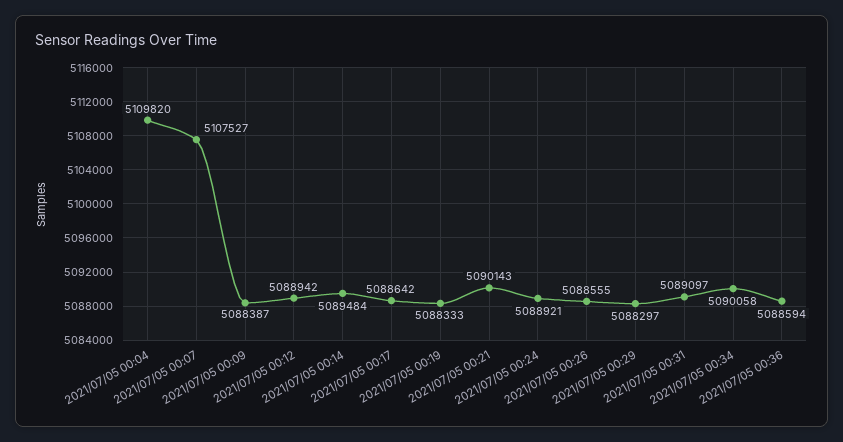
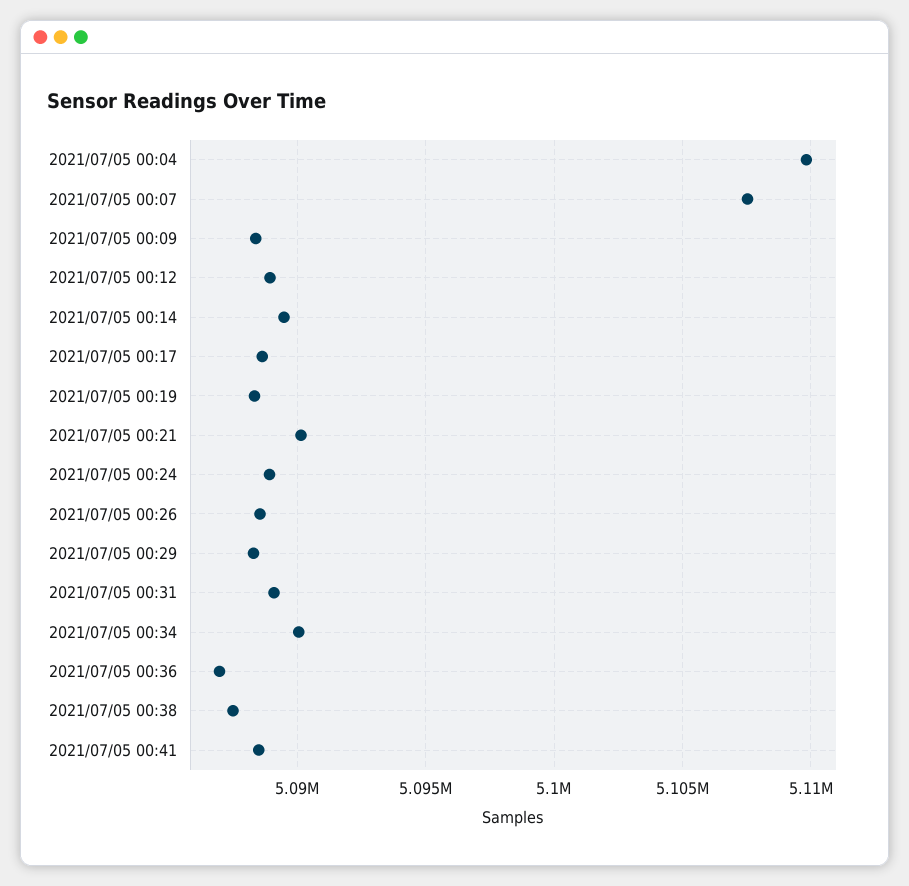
2021/07/05 00:36: 5088594 -> 5087000
2021/07/05 00:38: none -> 5087500
2021/07/05 00:41: none -> 5088500

